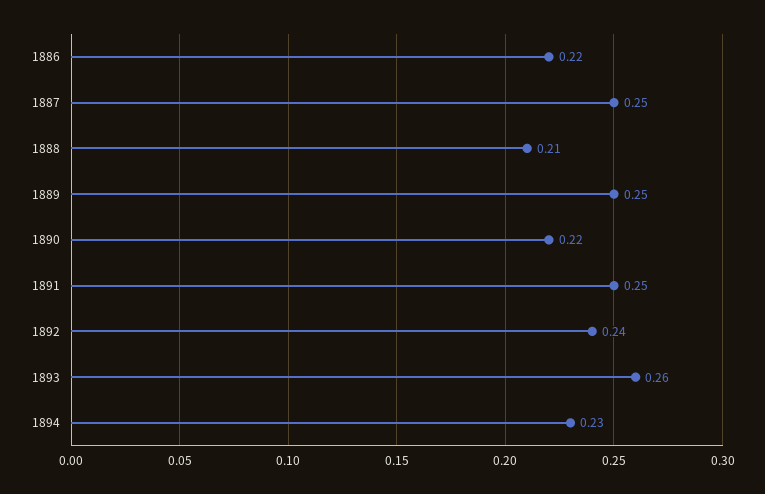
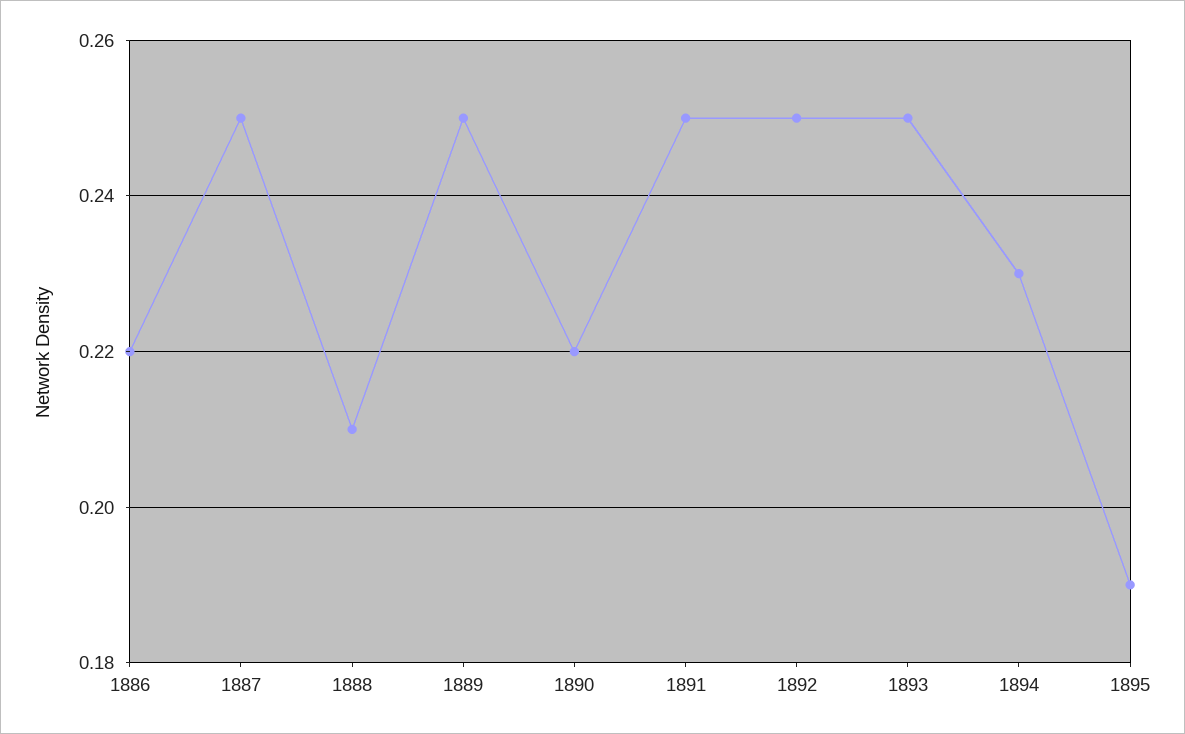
1892: 0.24 -> 0.25
1893: 0.26 -> 0.25
1895: none -> 0.19

